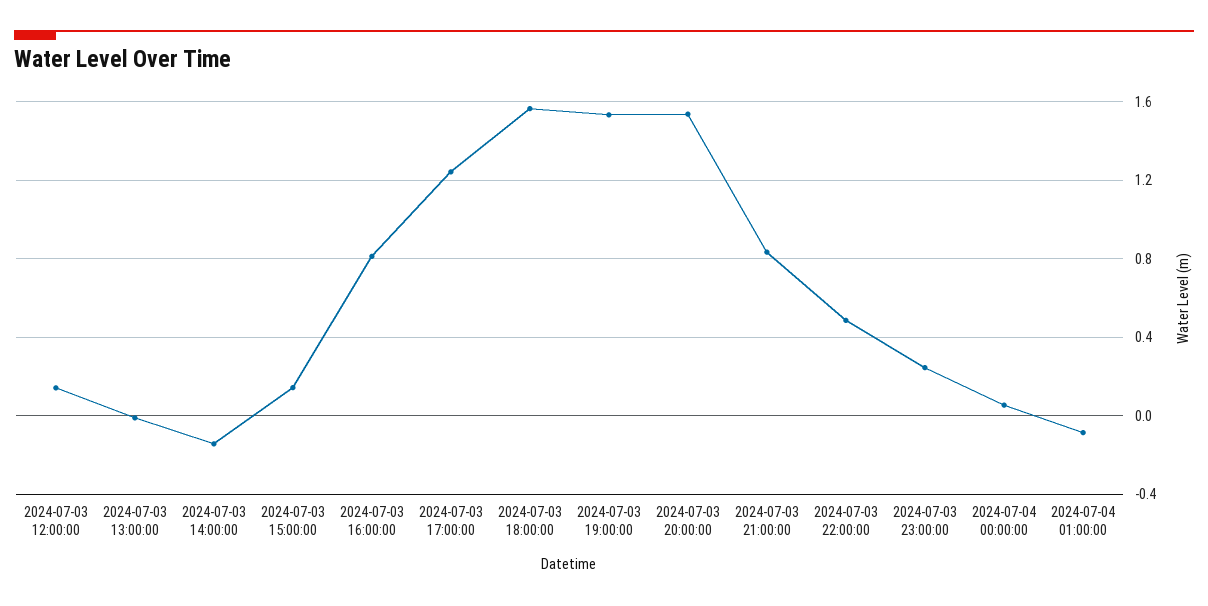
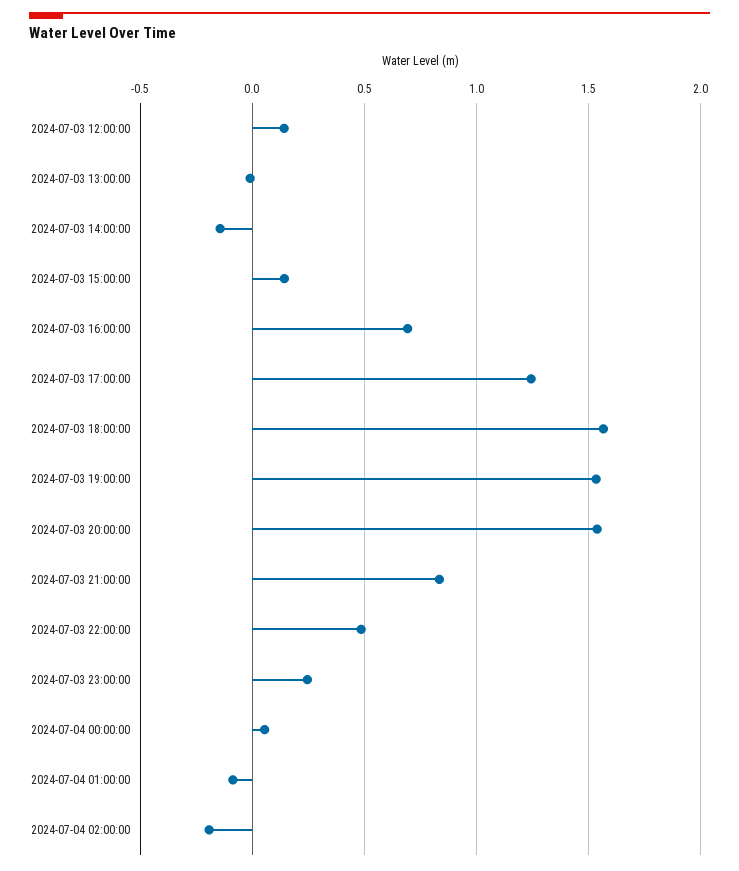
2024-07-03 16:00:00: 0.8 -> 0.7
2024-07-04 02:00:00: none -> -0.2

